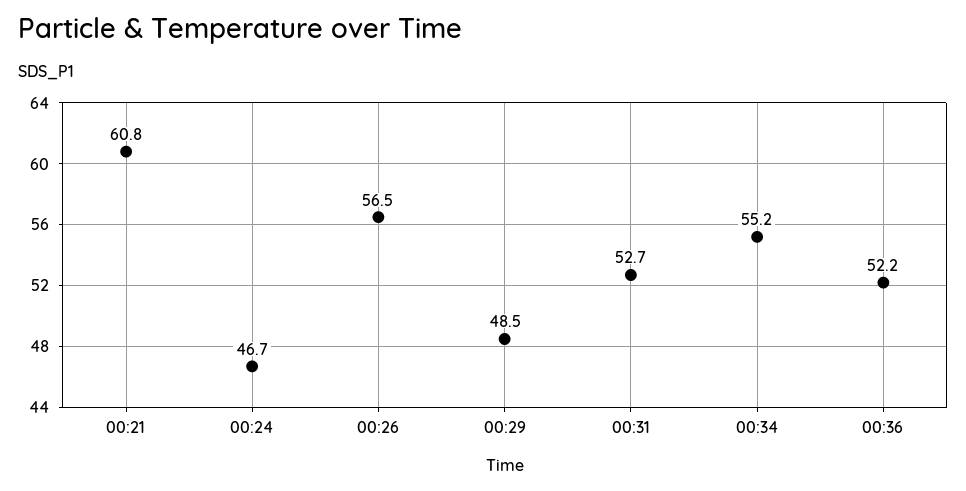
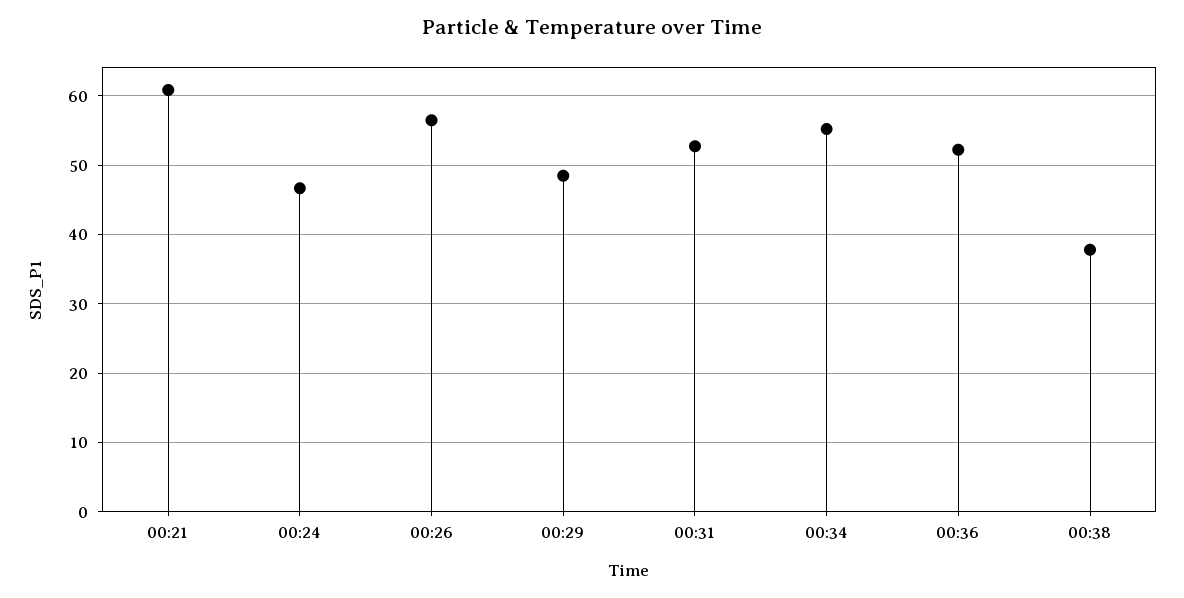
00:38: none -> 38

